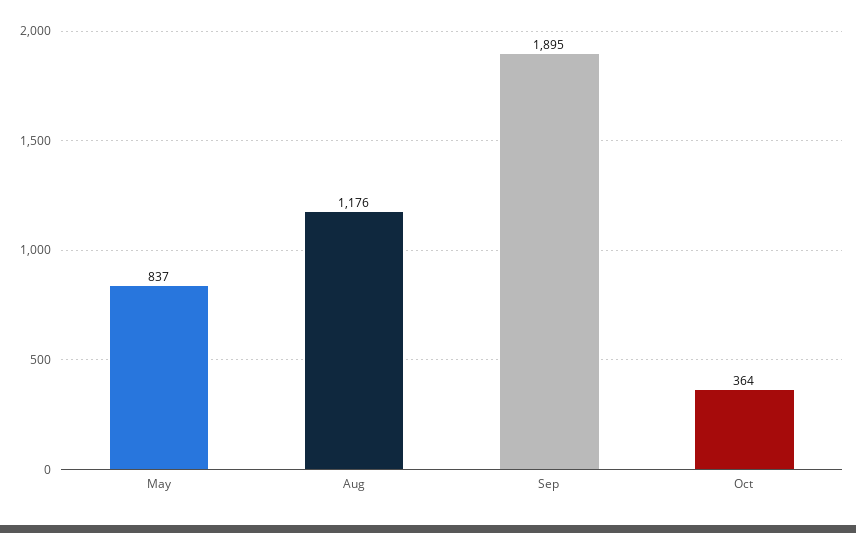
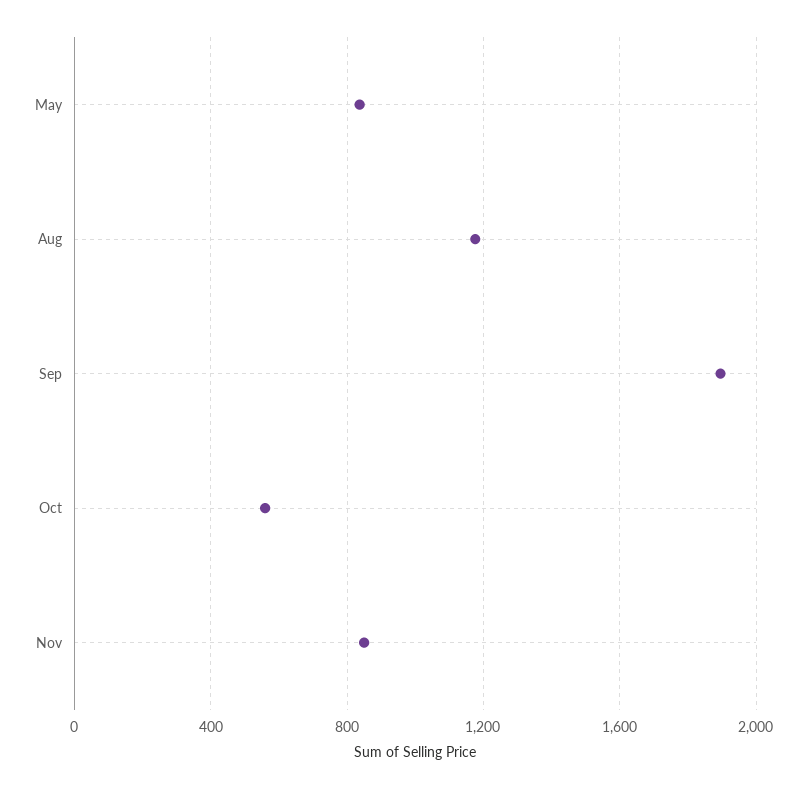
Oct: 364 -> 550
Nov: none -> 850

